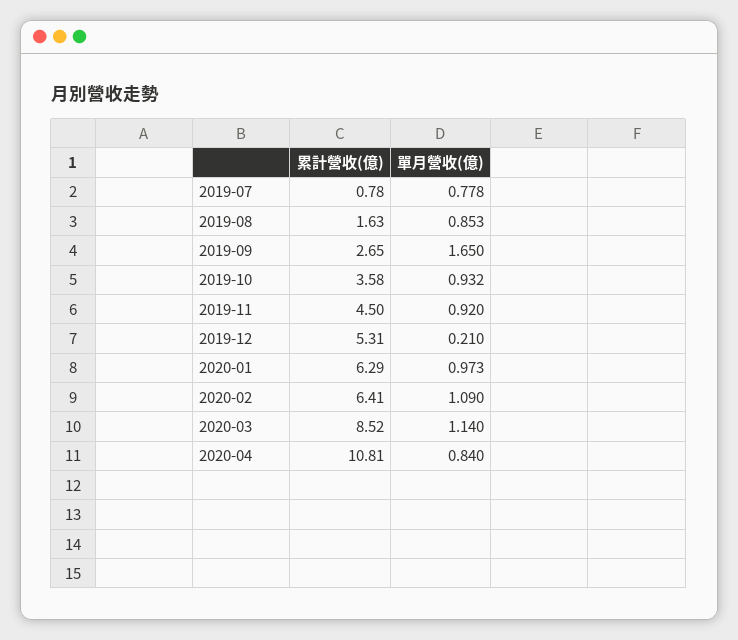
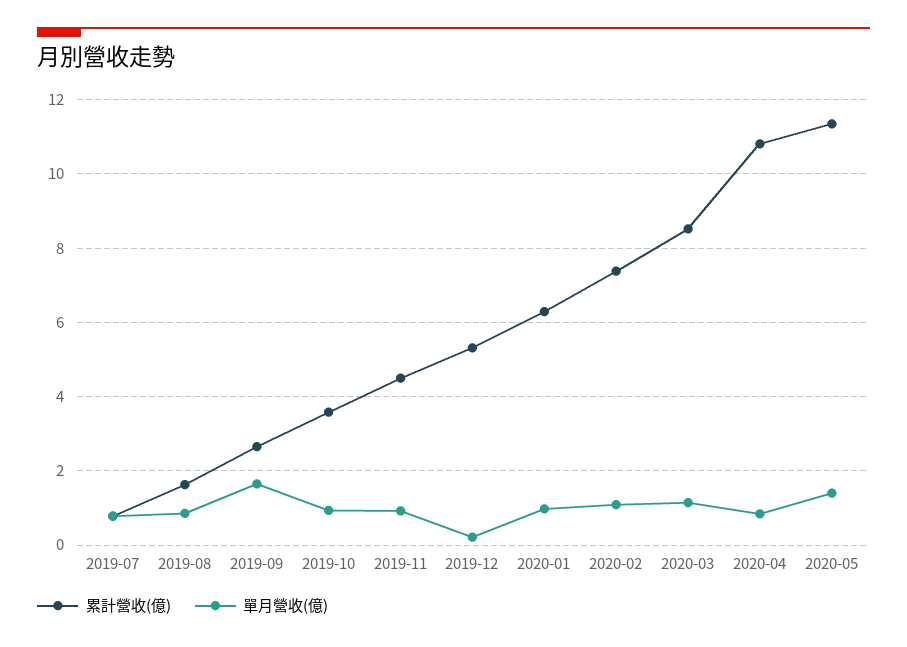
累計營收(億), 2020-02: 6.41 -> 7.4
累計營收(億), 2020-05: none -> 11.4
單月營收(億), 2020-05: none -> 1.4

